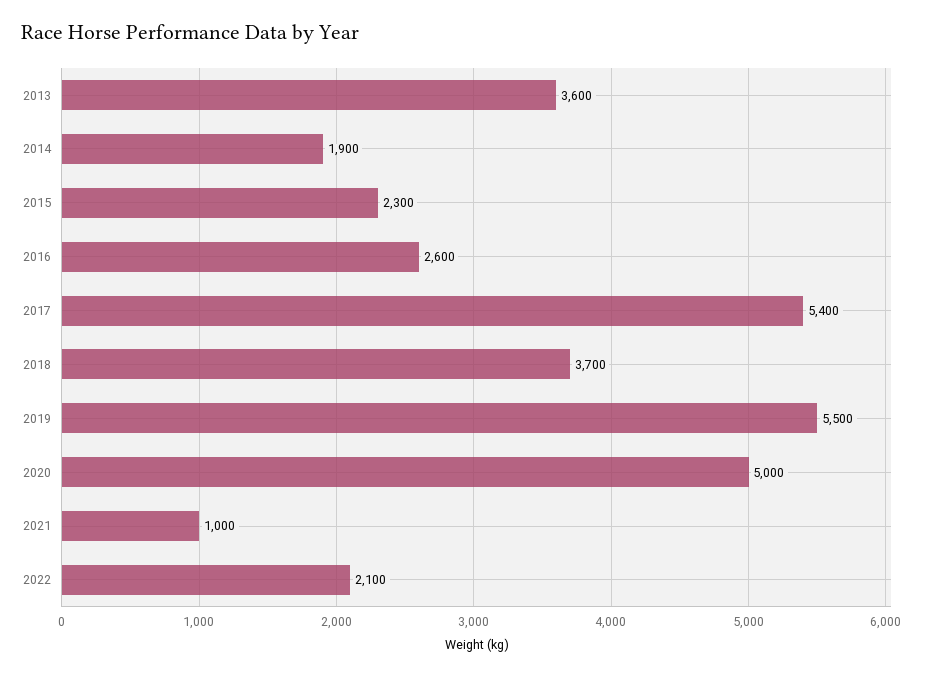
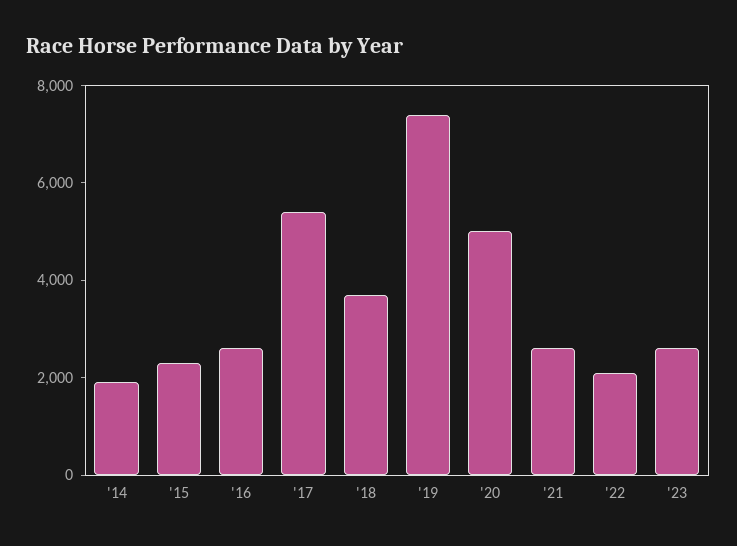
2013: 3600 -> none
2019: 5500 -> 7500
2021: 1000 -> 2500
'23: none -> 2500

